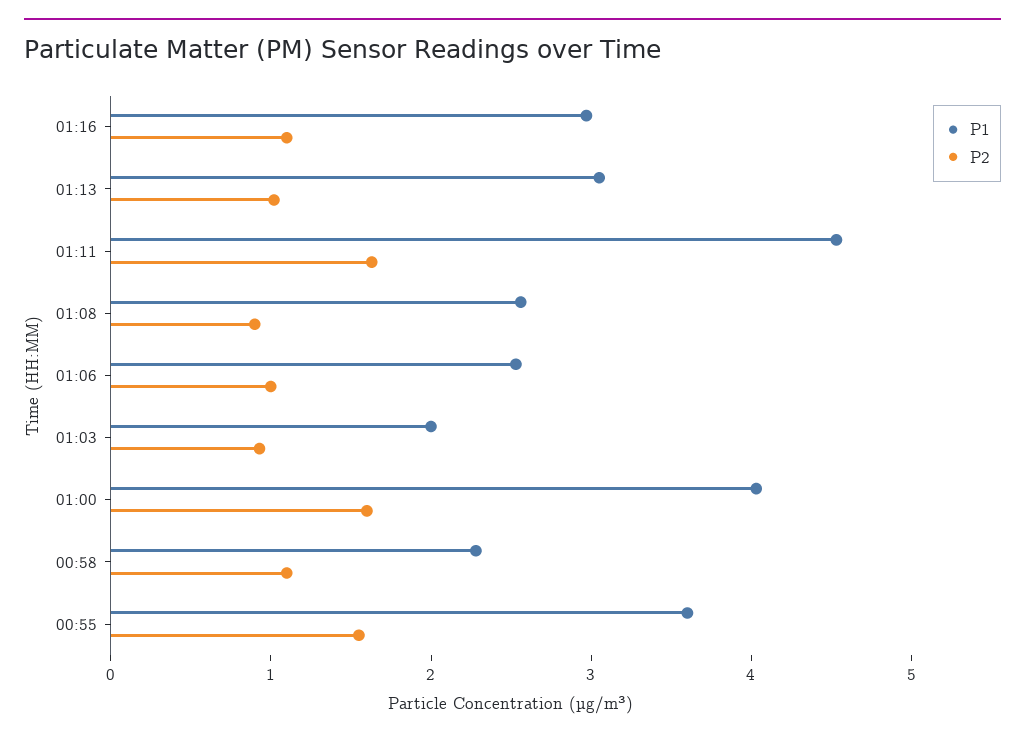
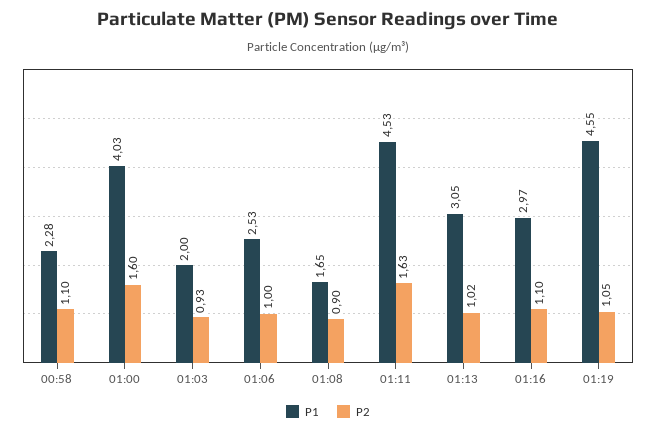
P1, 01:08: 2.6 -> 1.65
P1, 00:55: 3.6 -> none
P2, 00:55: 1.6 -> none
P1, 01:19: none -> 4.55
P2, 01:19: none -> 1.05

